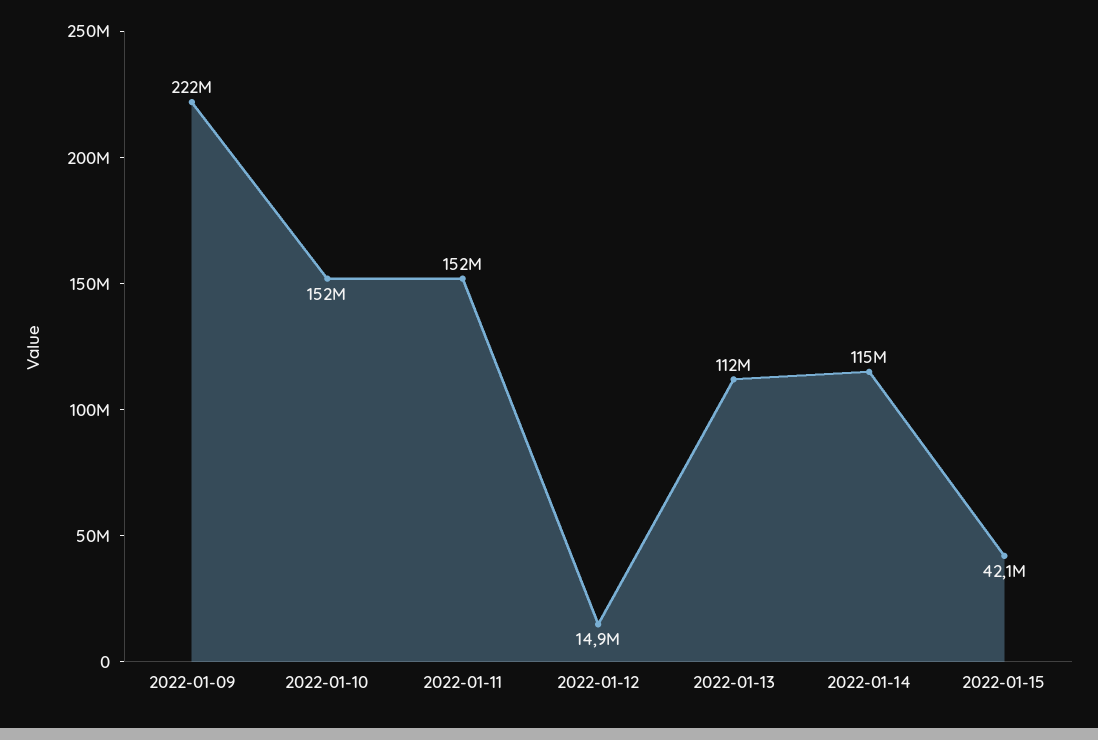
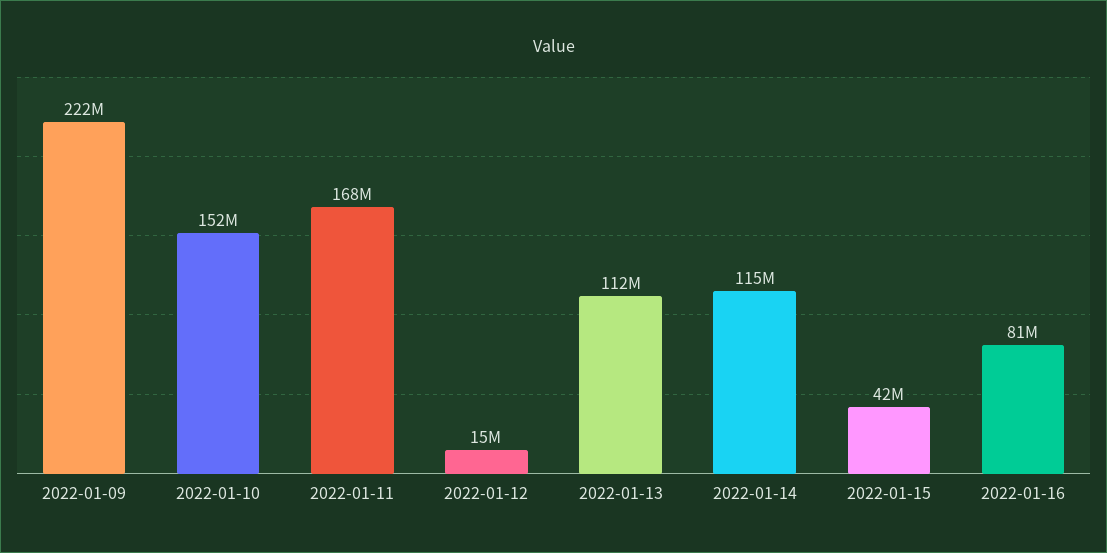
2022-01-11: 152000000 -> 168000000
2022-01-16: none -> 81000000

